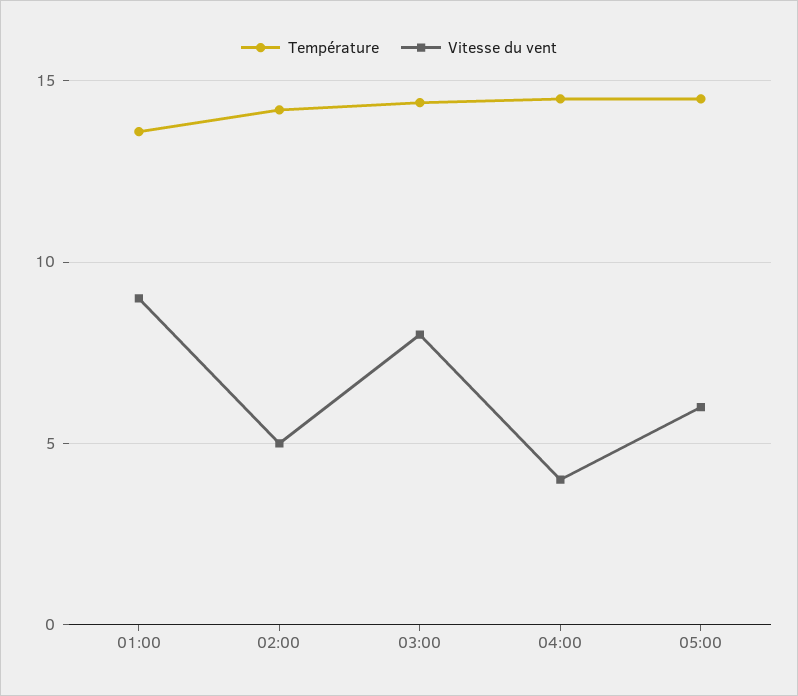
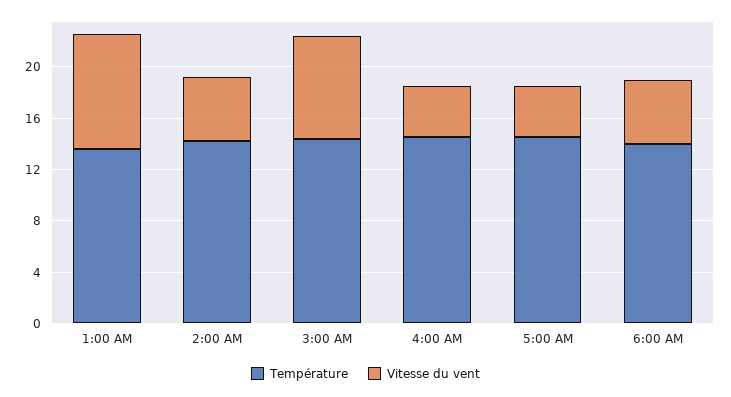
Vitesse du vent, 05:00: 6 -> 4
Température, 6:00 AM: none -> 14
Vitesse du vent, 6:00 AM: none -> 5

